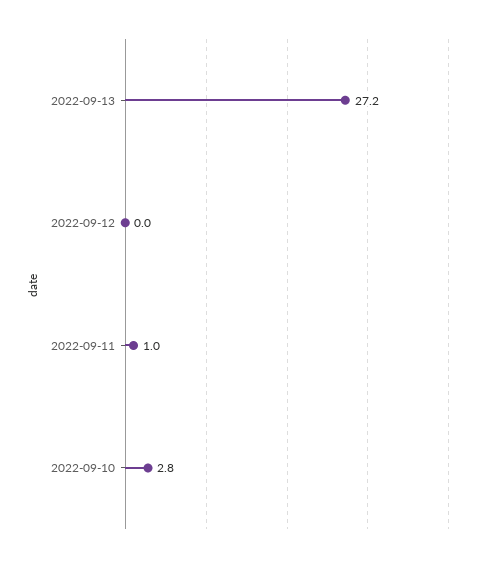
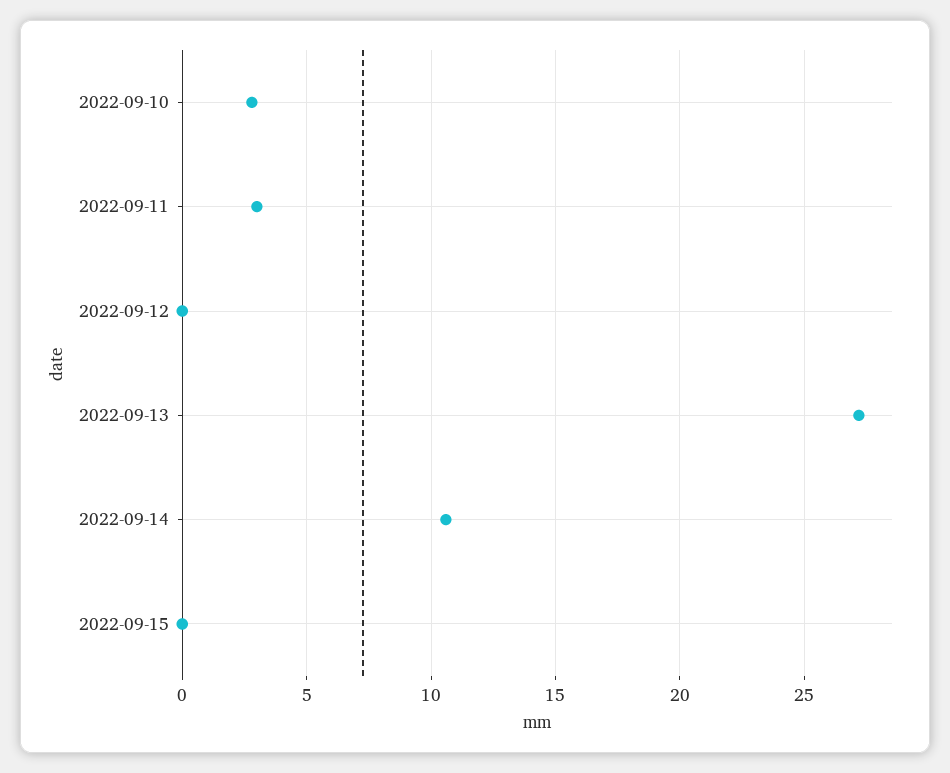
2022-09-11: 1 -> 3
2022-09-14: none -> 10.5
2022-09-15: none -> 0

